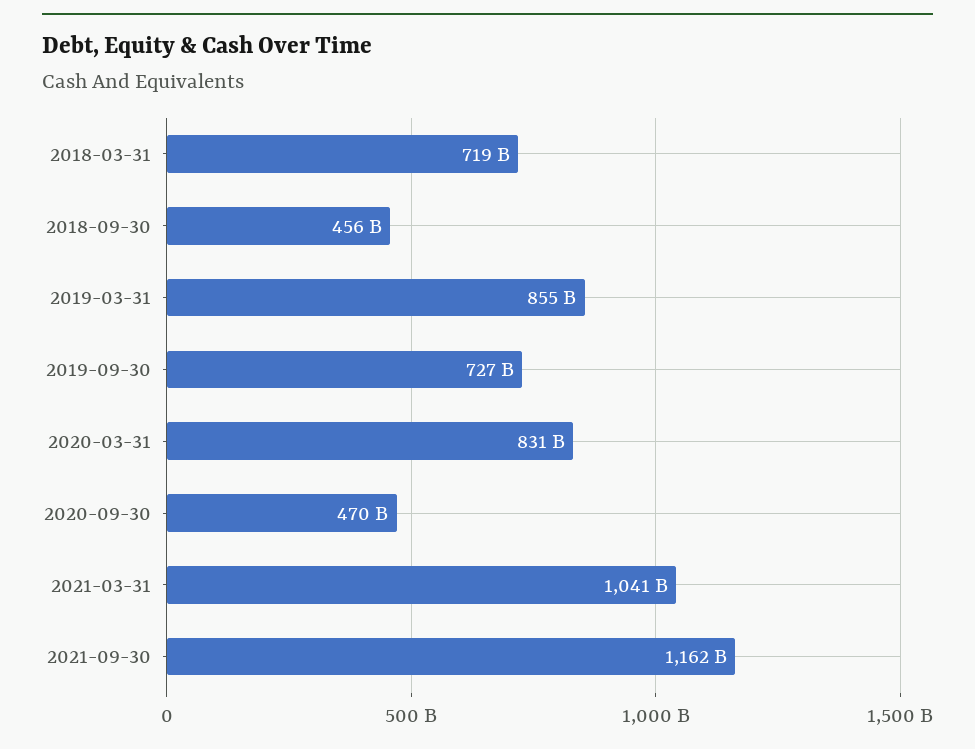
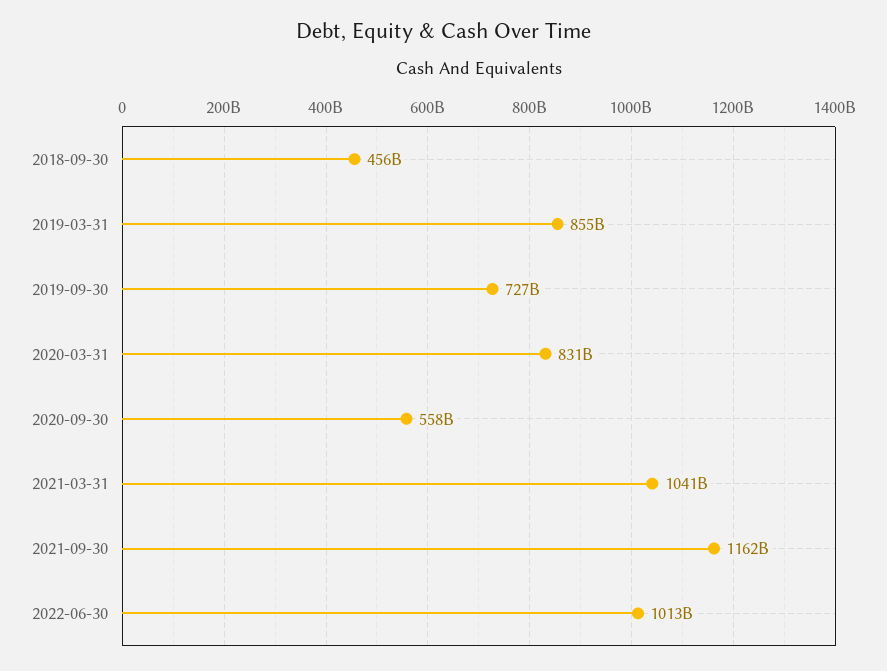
2018-03-31: 719000000000 -> none
2020-09-30: 470000000000 -> 558000000000
2022-06-30: none -> 1013000000000

